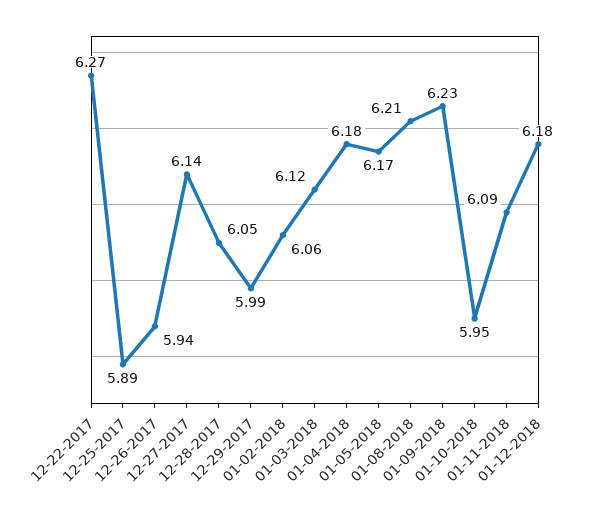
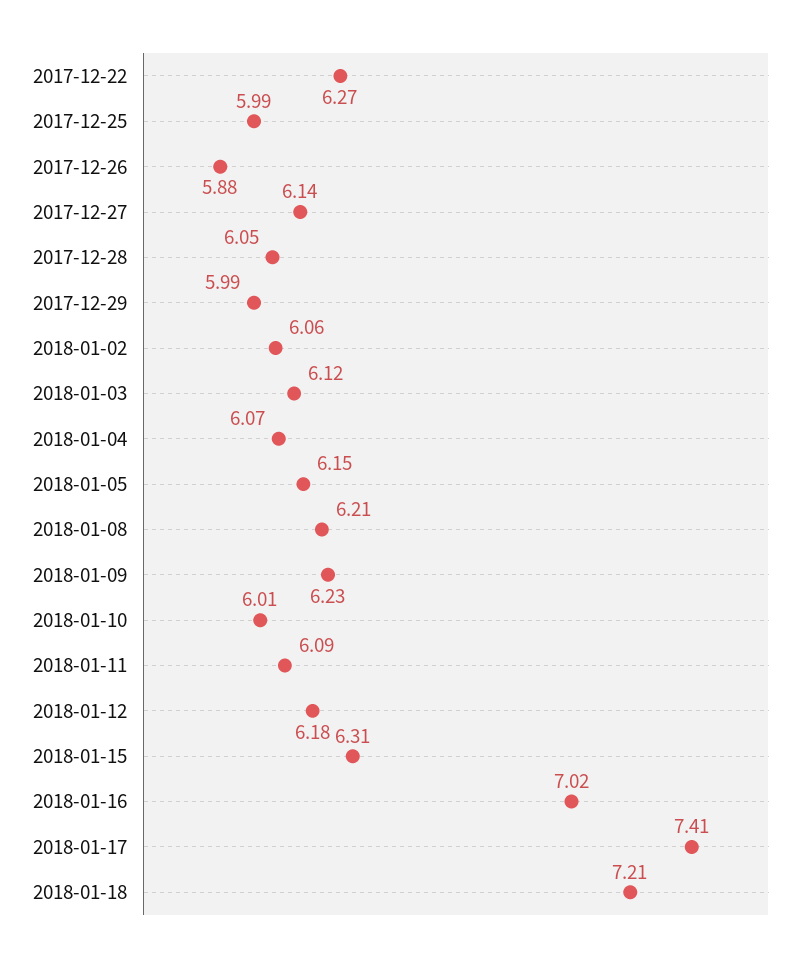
12-25-2017: 5.89 -> 5.99
12-26-2017: 5.94 -> 5.88
01-04-2018: 6.18 -> 6.07
01-05-2018: 6.17 -> 6.15
01-10-2018: 5.95 -> 6.01
2018-01-15: none -> 6.31
2018-01-16: none -> 7.02
2018-01-17: none -> 7.41
2018-01-18: none -> 7.21

